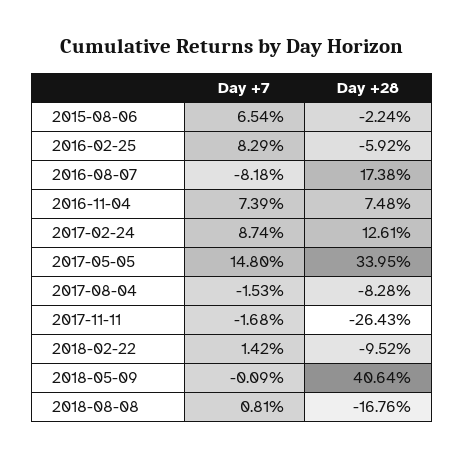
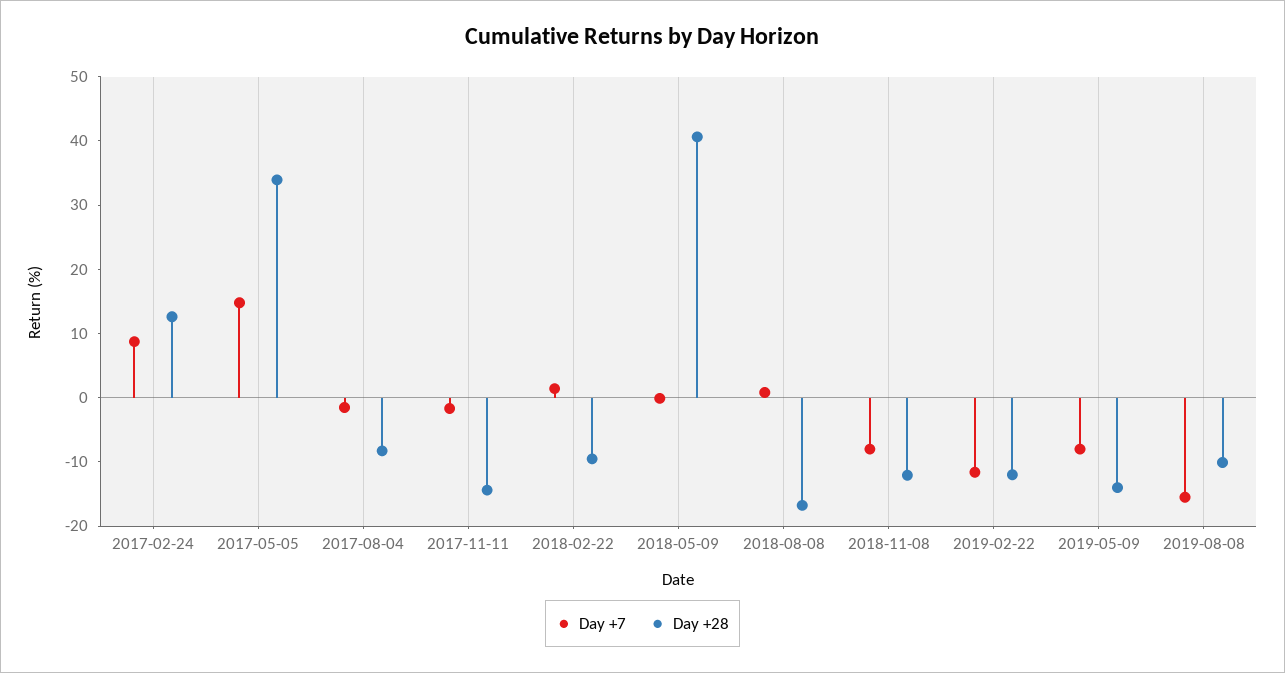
Day +7, 2015-08-06: 6.54 -> none
Day +28, 2015-08-06: -2.24 -> none
Day +7, 2016-02-25: 8.29 -> none
Day +28, 2016-02-25: -5.92 -> none
Day +7, 2016-08-07: -8.18 -> none
Day +28, 2016-08-07: 17.38 -> none
Day +7, 2016-11-04: 7.39 -> none
Day +28, 2016-11-04: 7.48 -> none
Day +28, 2017-11-11: -26.43 -> -14
Day +7, 2018-11-08: none -> -8
Day +28, 2018-11-08: none -> -12
Day +7, 2019-02-22: none -> -12
Day +28, 2019-02-22: none -> -12
Day +7, 2019-05-09: none -> -8
Day +28, 2019-05-09: none -> -14
Day +7, 2019-08-08: none -> -16
Day +28, 2019-08-08: none -> -10

